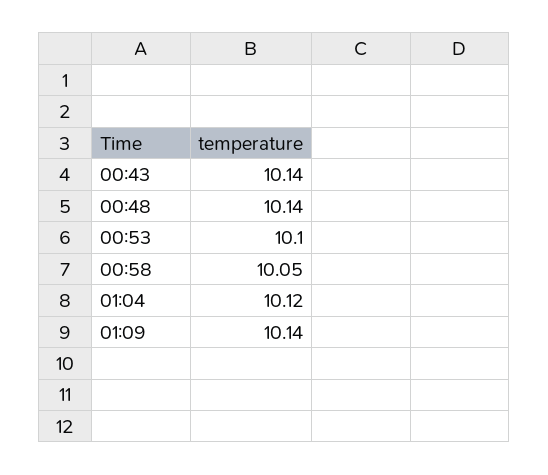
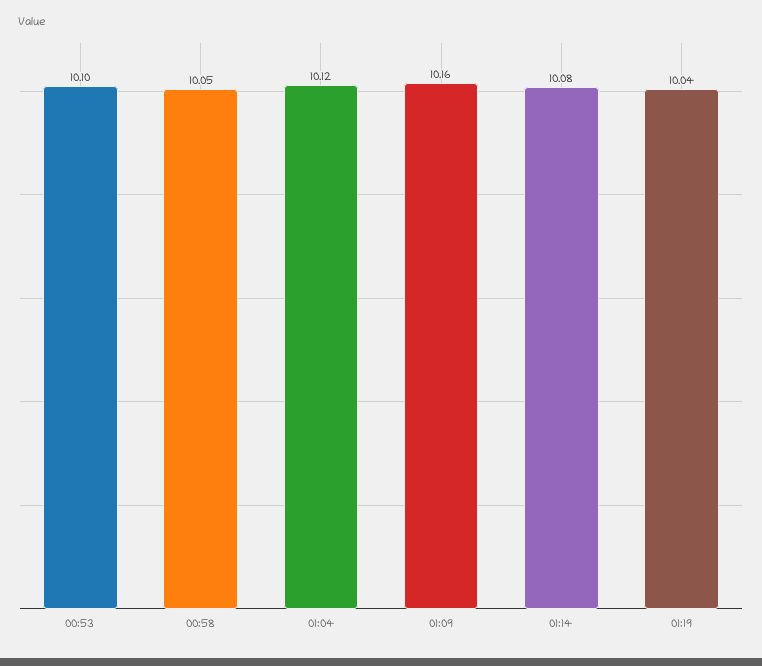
00:43: 10.14 -> none
00:48: 10.14 -> none
01:09: 10.14 -> 10.16
01:14: none -> 10.08
01:19: none -> 10.04

